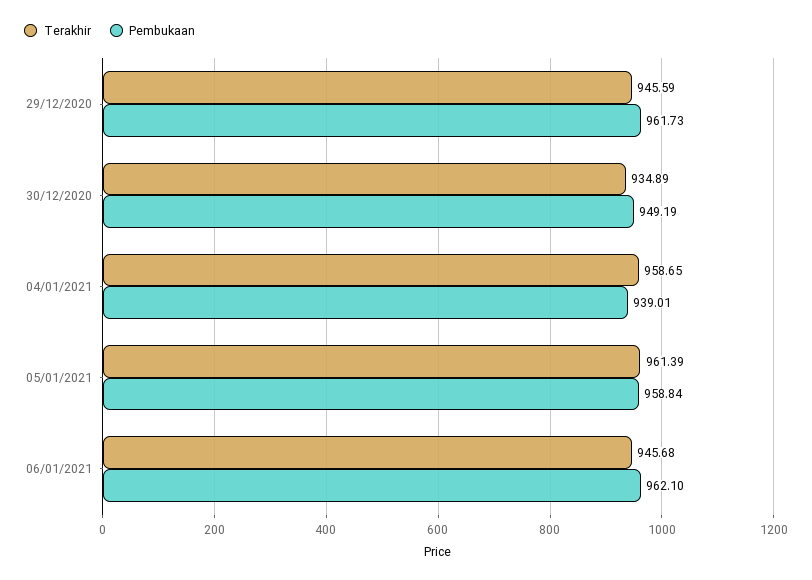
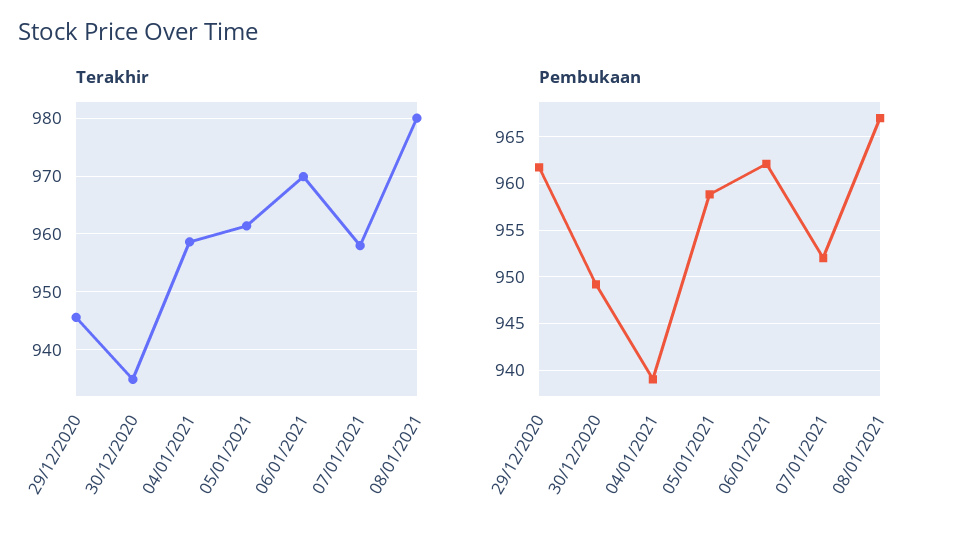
Terakhir, 06/01/2021: 945.68 -> 970
Terakhir, 07/01/2021: none -> 958
Terakhir, 08/01/2021: none -> 980
Pembukaan, 07/01/2021: none -> 952
Pembukaan, 08/01/2021: none -> 967

